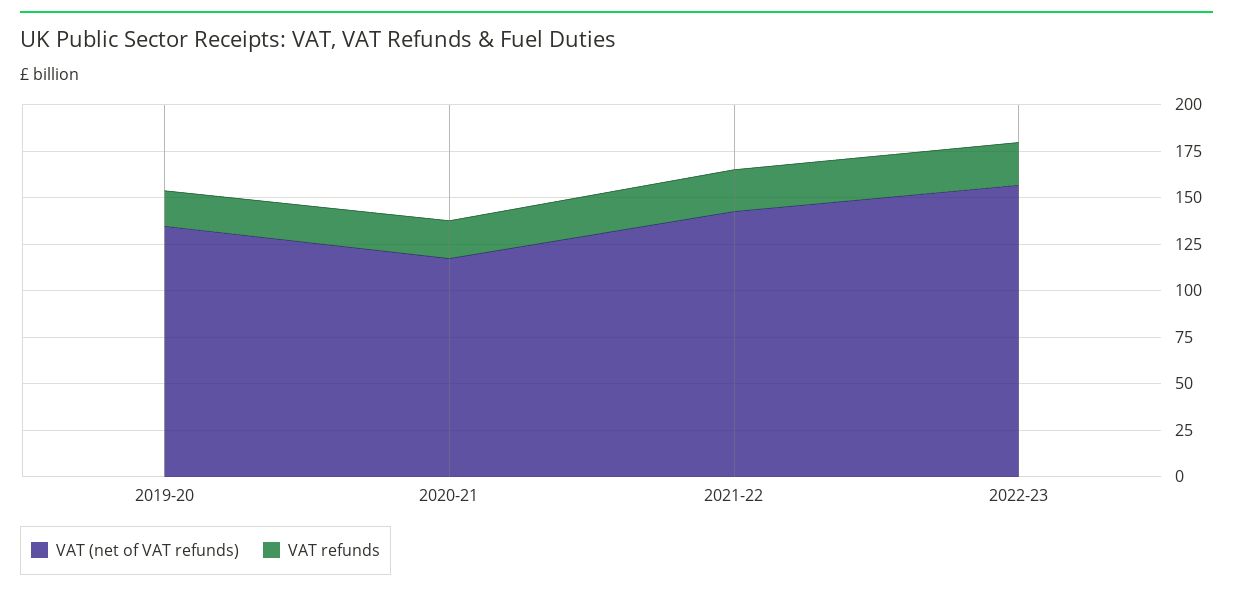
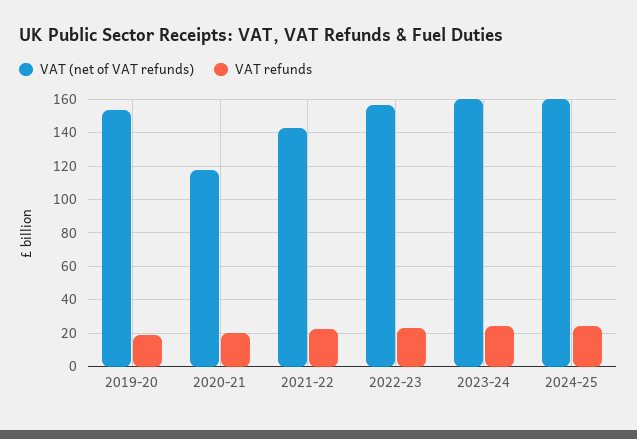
VAT (net of VAT refunds), 2019-20: 135 -> 155
VAT (net of VAT refunds), 2023-24: none -> 160
VAT refunds, 2023-24: none -> 25
VAT (net of VAT refunds), 2024-25: none -> 160
VAT refunds, 2024-25: none -> 25

